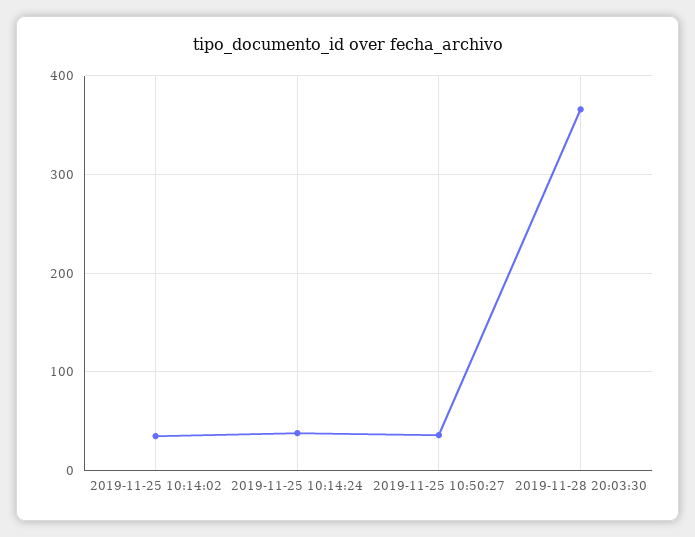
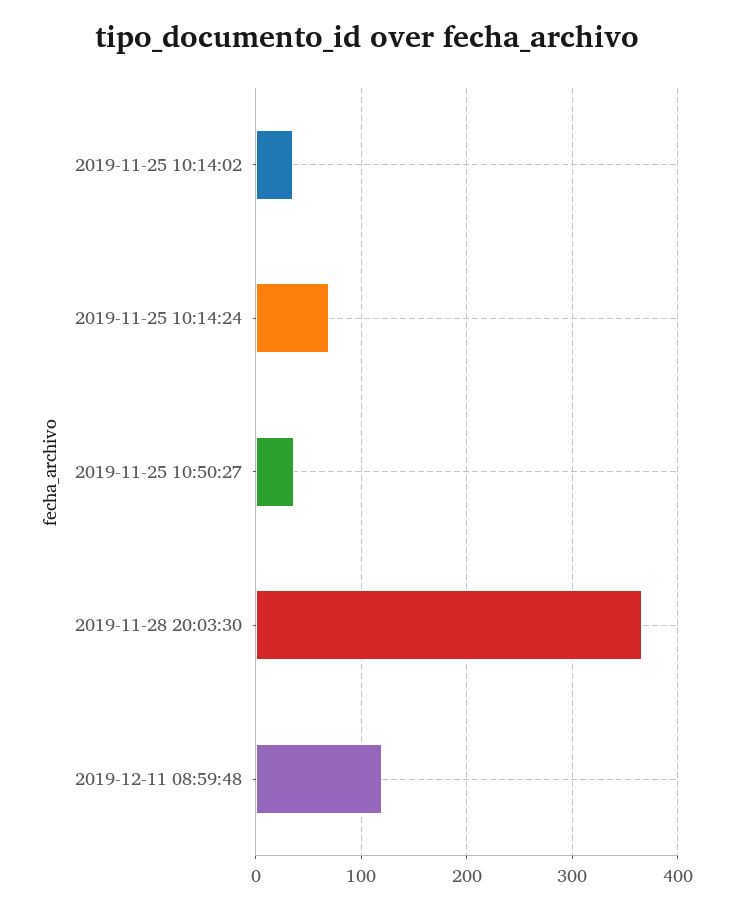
2019-11-25 10:14:24: 40 -> 70
2019-12-11 08:59:48: none -> 120

